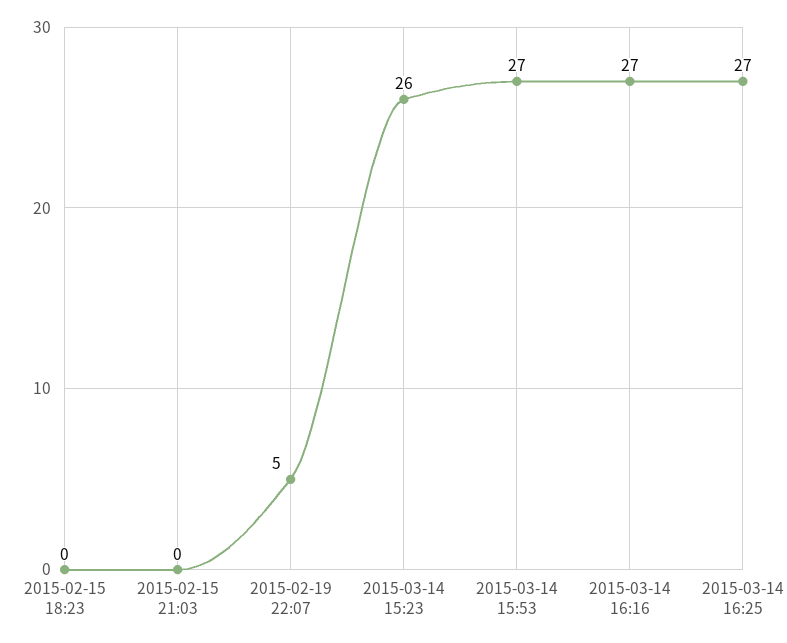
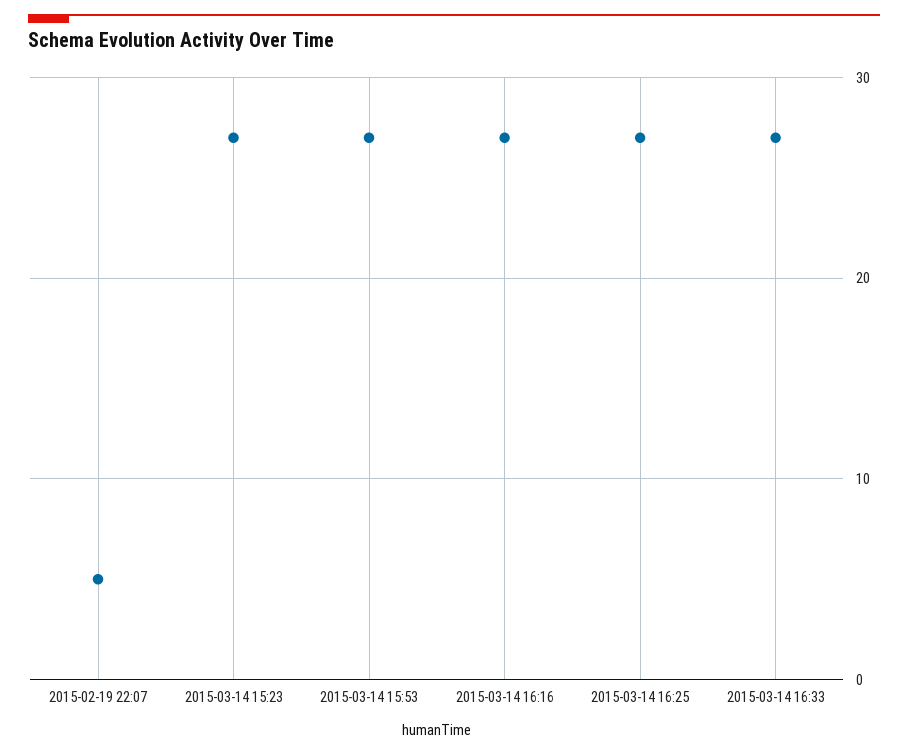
2015-02-15 18:23: 0 -> none
2015-02-15 21:03: 0 -> none
2015-03-14 15:23: 26 -> 27
2015-03-14 16:33: none -> 27

